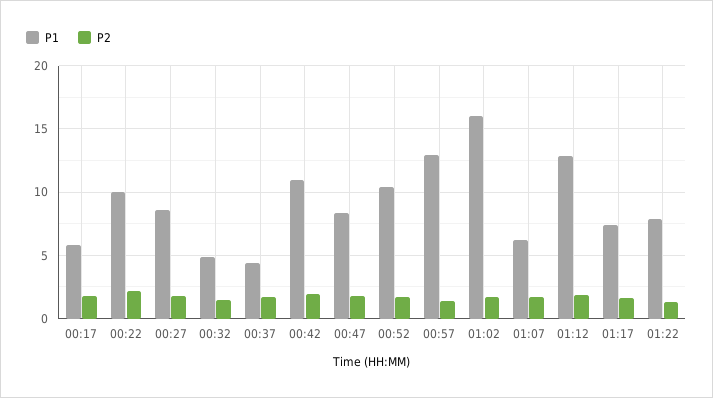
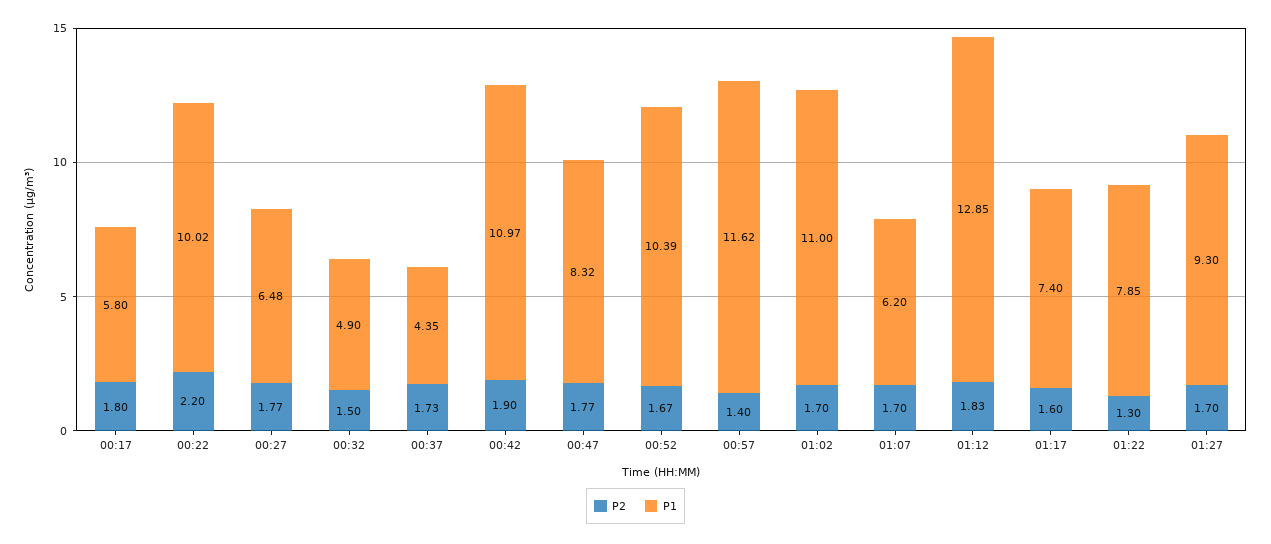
P1, 00:27: 8.5 -> 6.48
P1, 00:57: 13 -> 11.62
P1, 01:02: 16 -> 11
P2, 01:27: none -> 1.7
P1, 01:27: none -> 9.3

